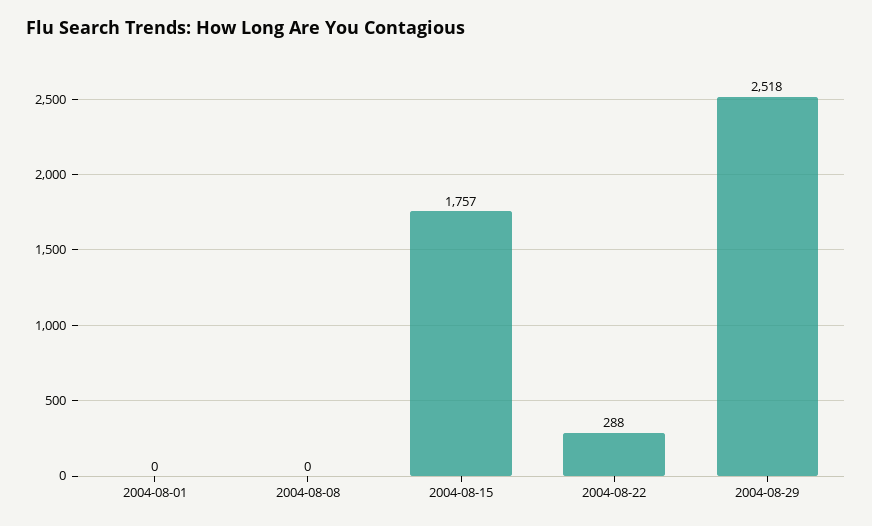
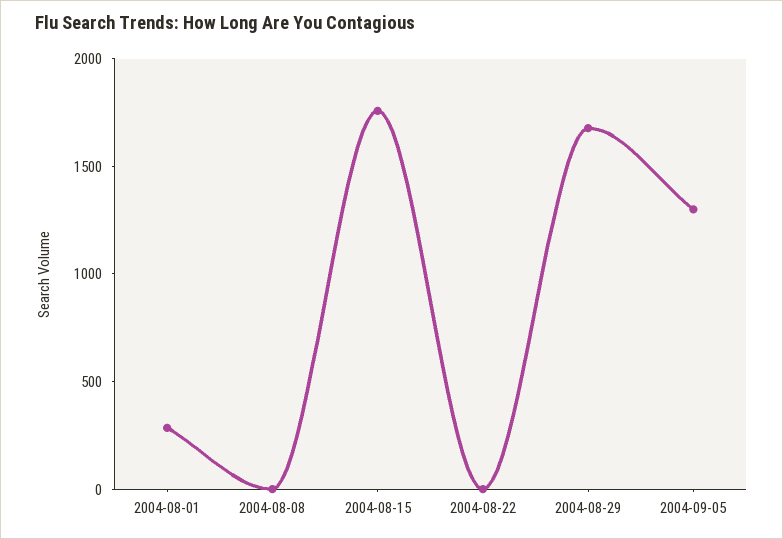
2004-08-01: 0 -> 300
2004-08-22: 288 -> 0
2004-08-29: 2518 -> 1700
2004-09-05: none -> 1300

